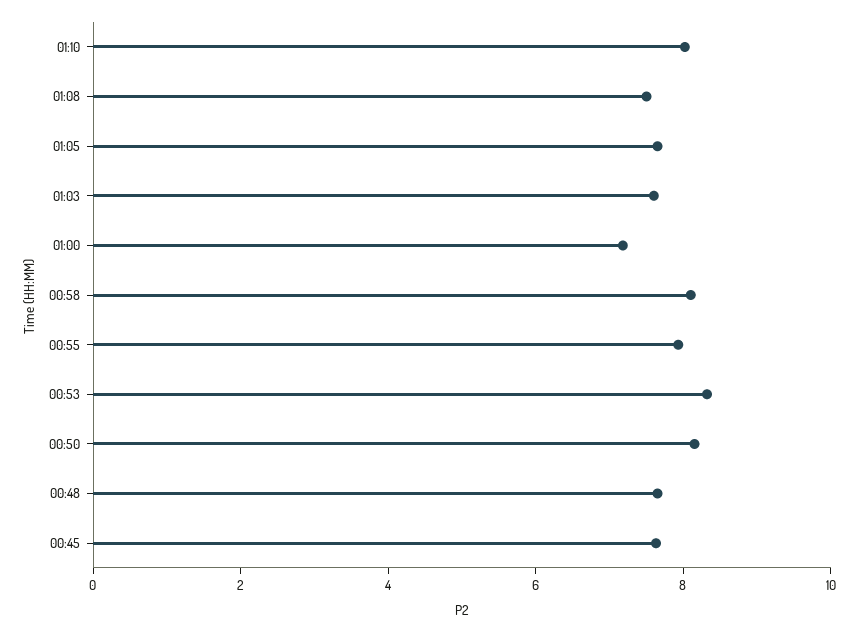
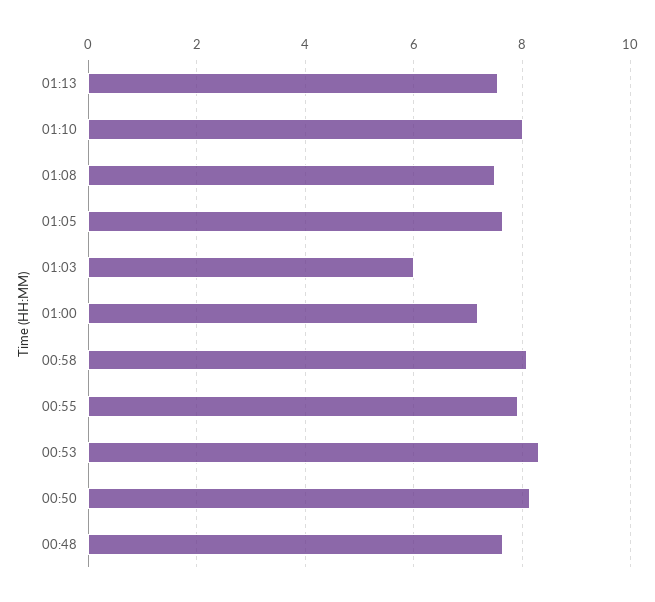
01:03: 7.5 -> 6
00:45: 7.5 -> none
01:13: none -> 7.6

